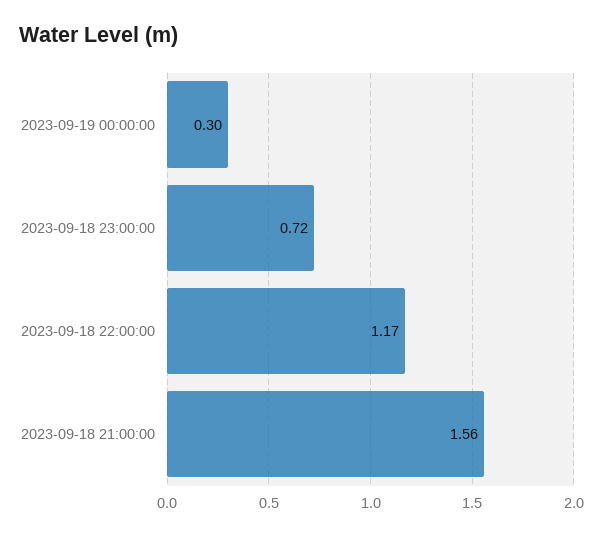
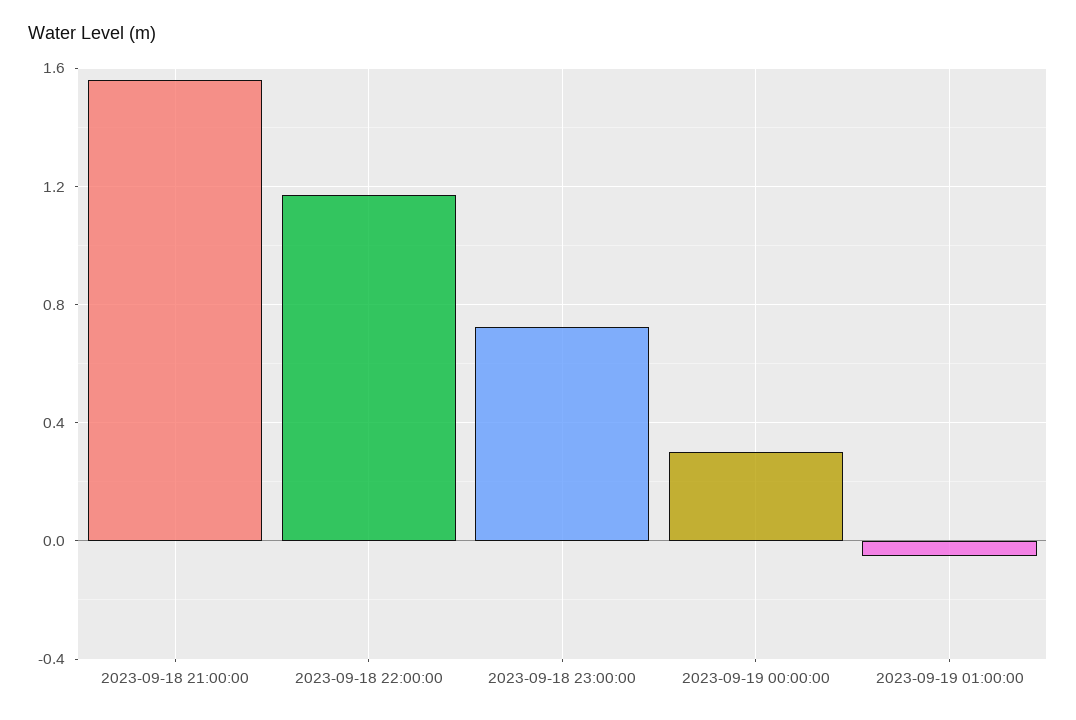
2023-09-19 01:00:00: none -> -0.05

